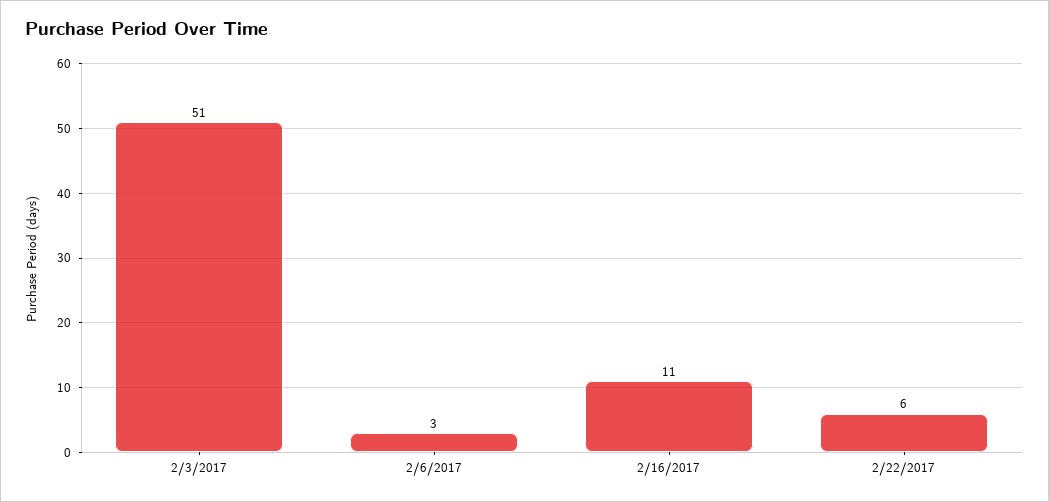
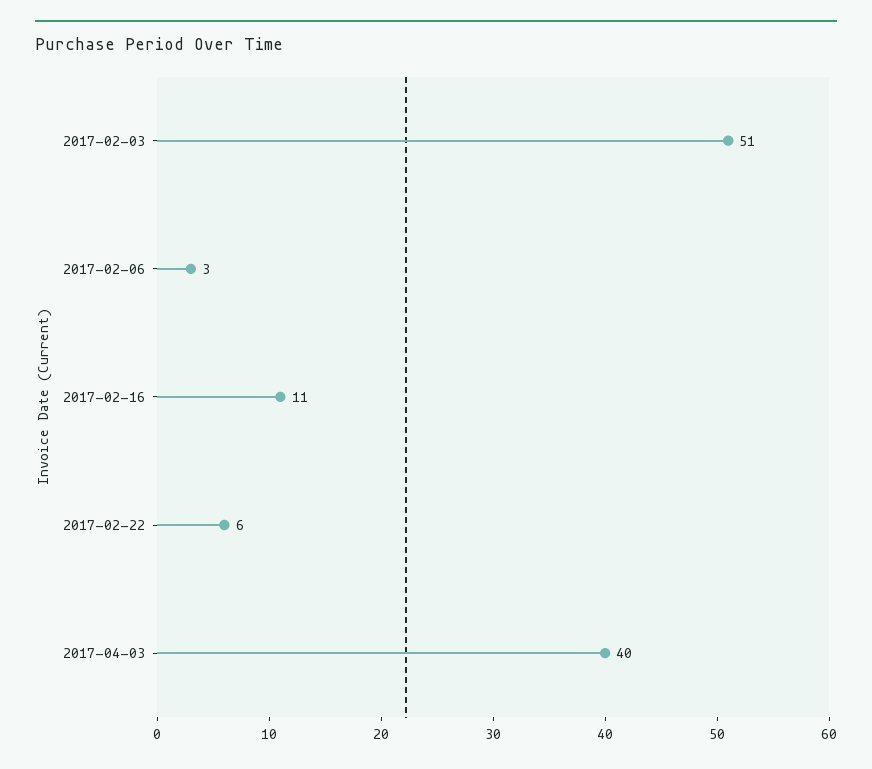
2017-04-03: none -> 40

